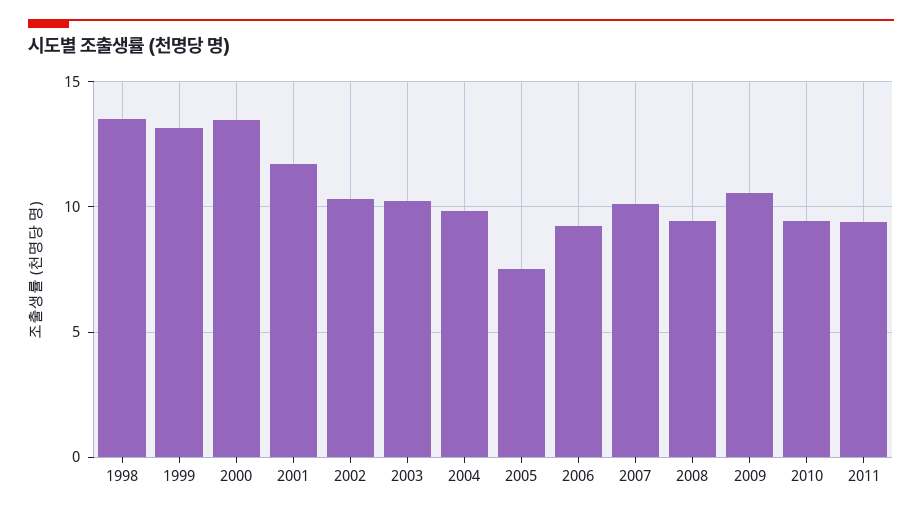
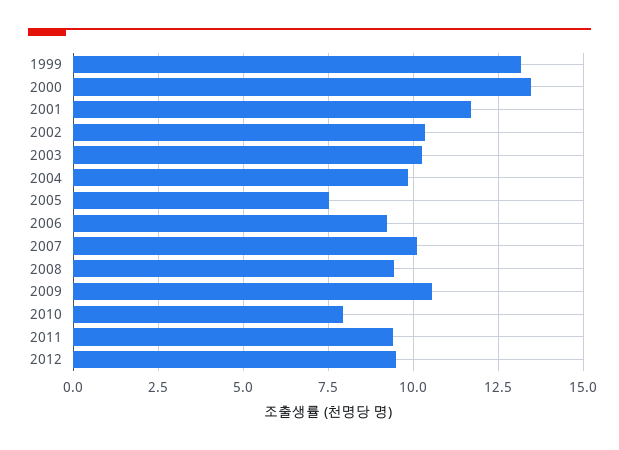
1998: 13.5 -> none
2010: 9.5 -> 8
2012: none -> 9.5

